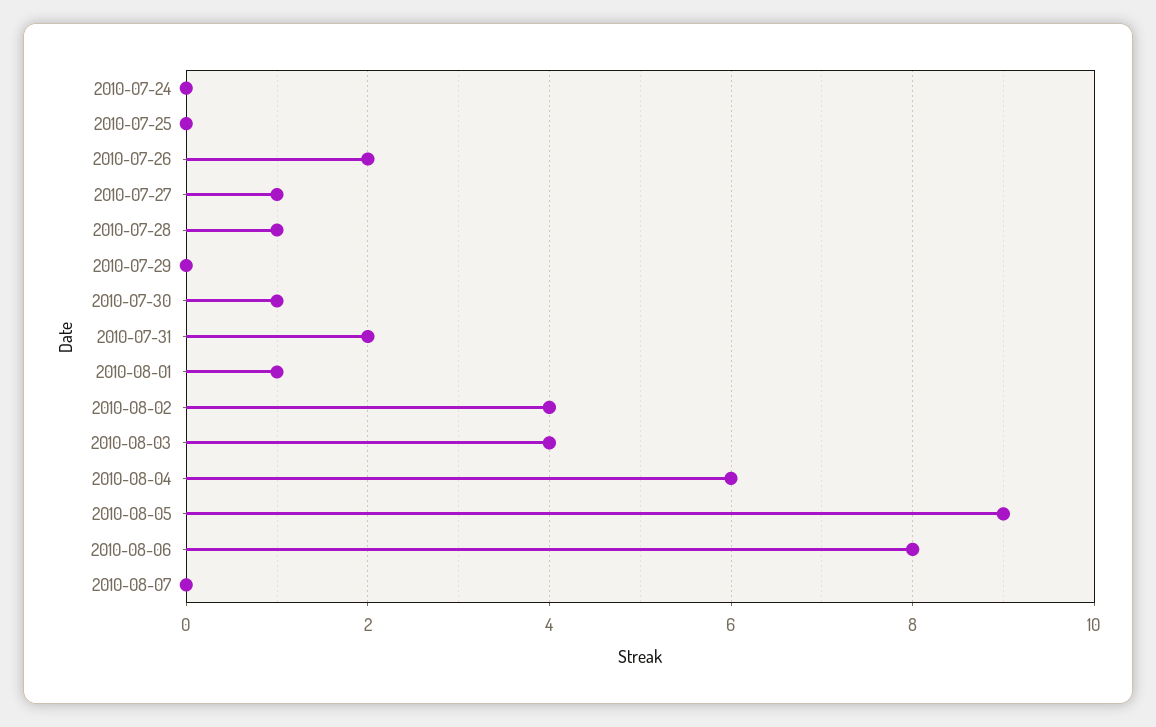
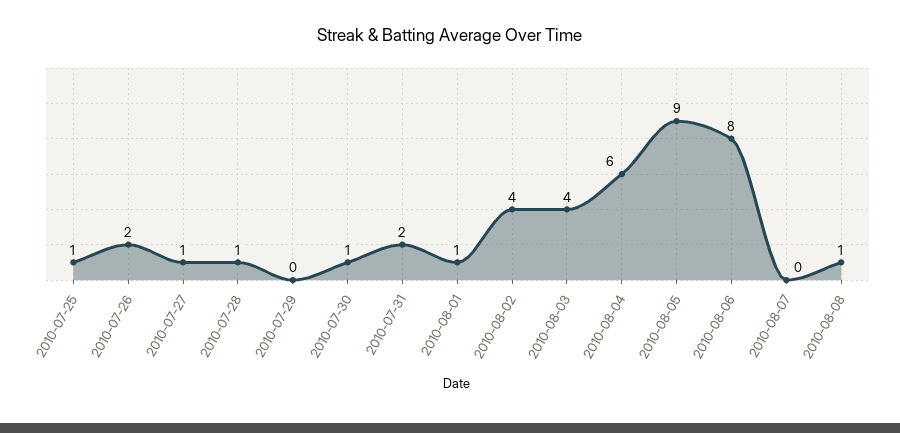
2010-07-24: 0 -> none
2010-07-25: 0 -> 1
2010-08-08: none -> 1

